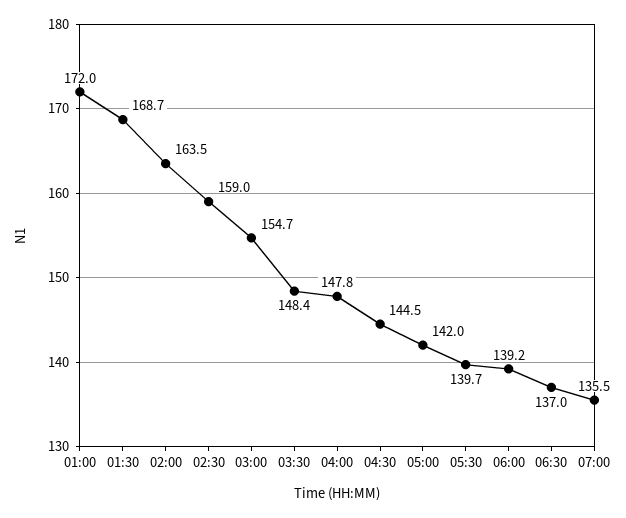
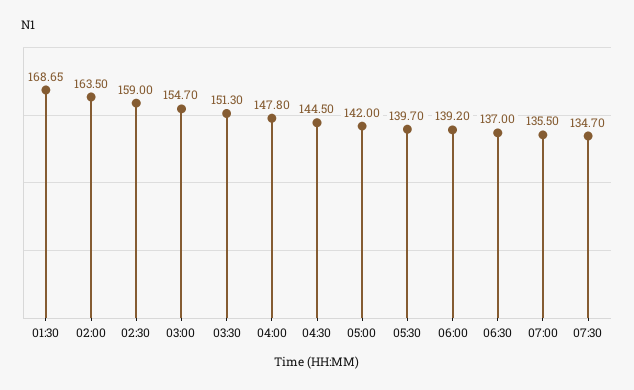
01:00: 172 -> none
03:30: 148.4 -> 151.3
07:30: none -> 134.7

